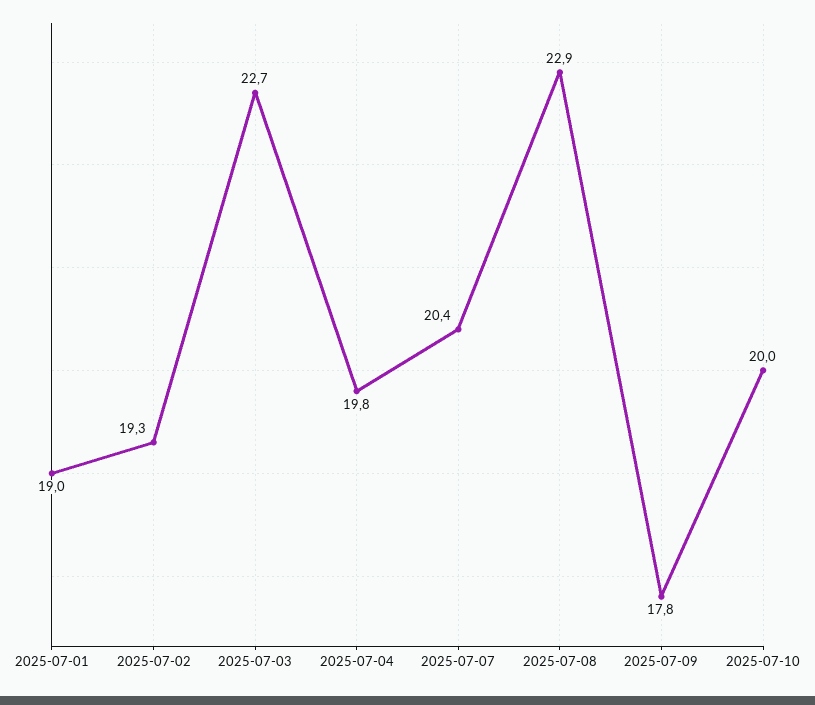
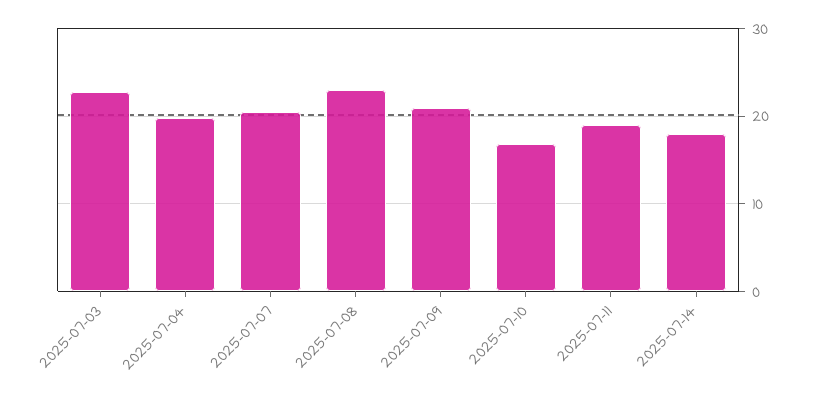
2025-07-01: 19 -> none
2025-07-02: 19.3 -> none
2025-07-09: 17.8 -> 21
2025-07-10: 20 -> 17
2025-07-11: none -> 19
2025-07-14: none -> 18

